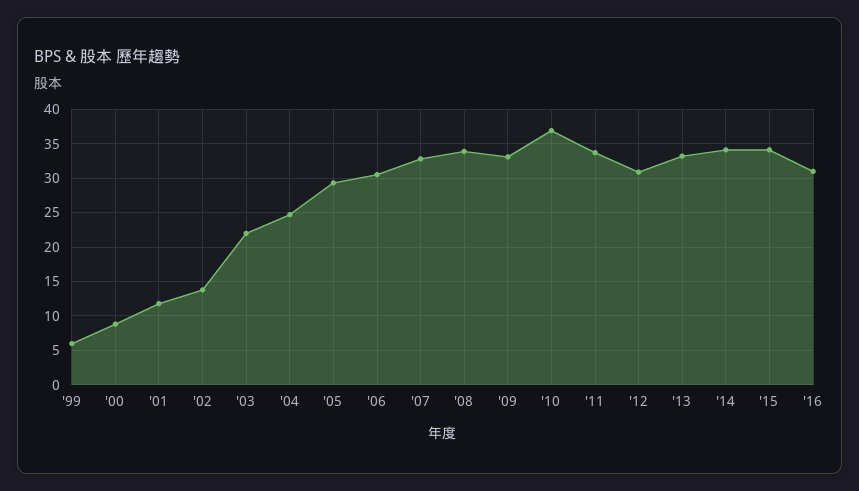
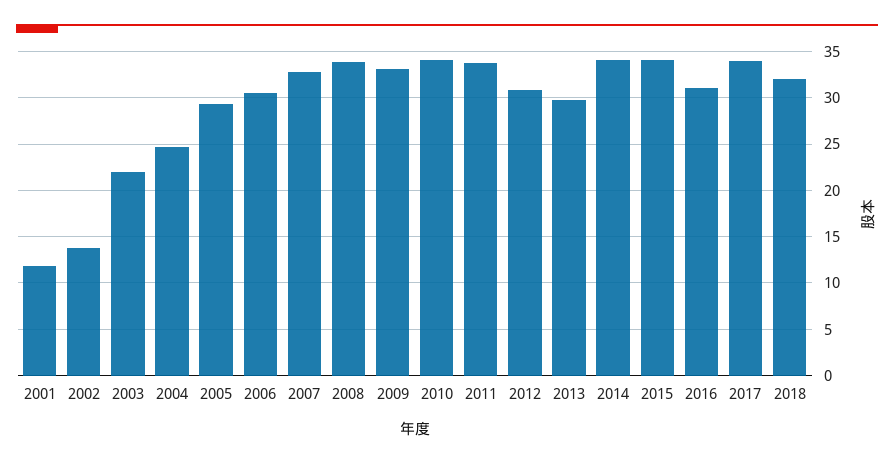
'99: 6 -> none
'00: 9 -> none
'10: 37 -> 34
'13: 33 -> 30
2017: none -> 34
2018: none -> 32

